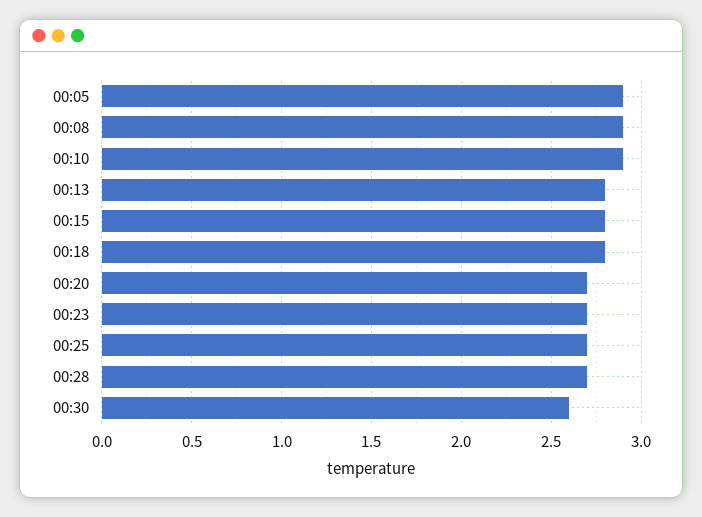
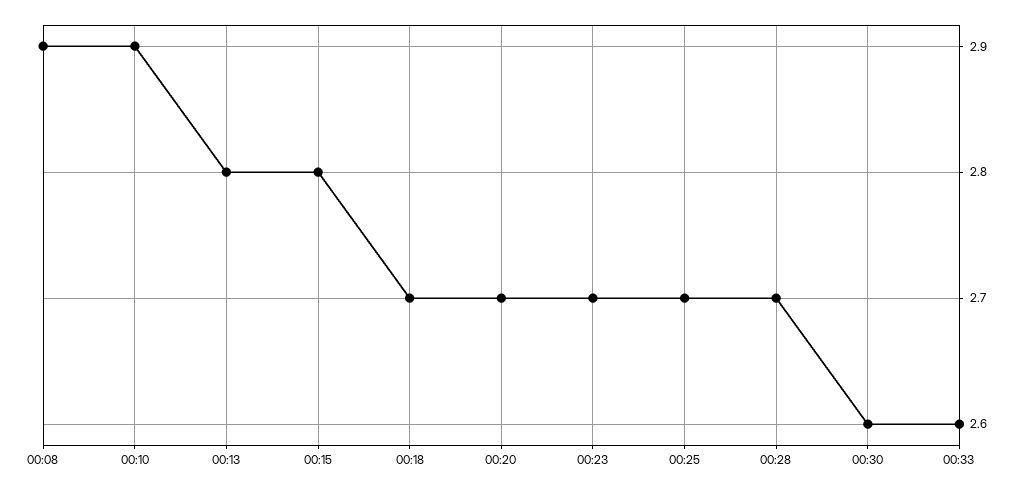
00:05: 2.9 -> none
00:18: 2.8 -> 2.7
00:33: none -> 2.6

